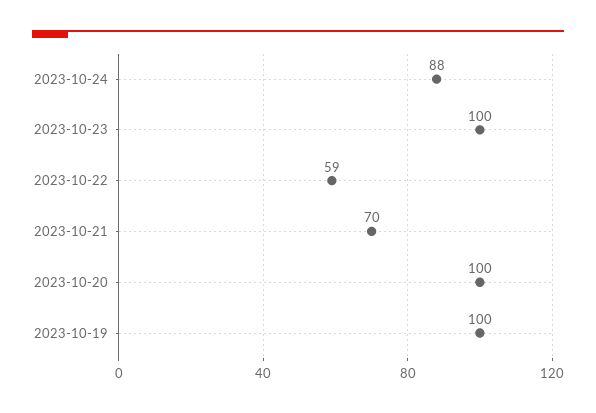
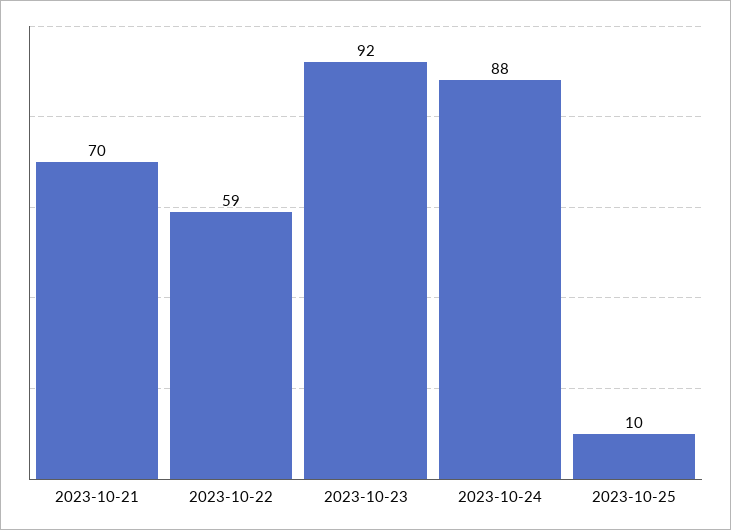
2023-10-23: 100 -> 92
2023-10-20: 100 -> none
2023-10-19: 100 -> none
2023-10-25: none -> 10

